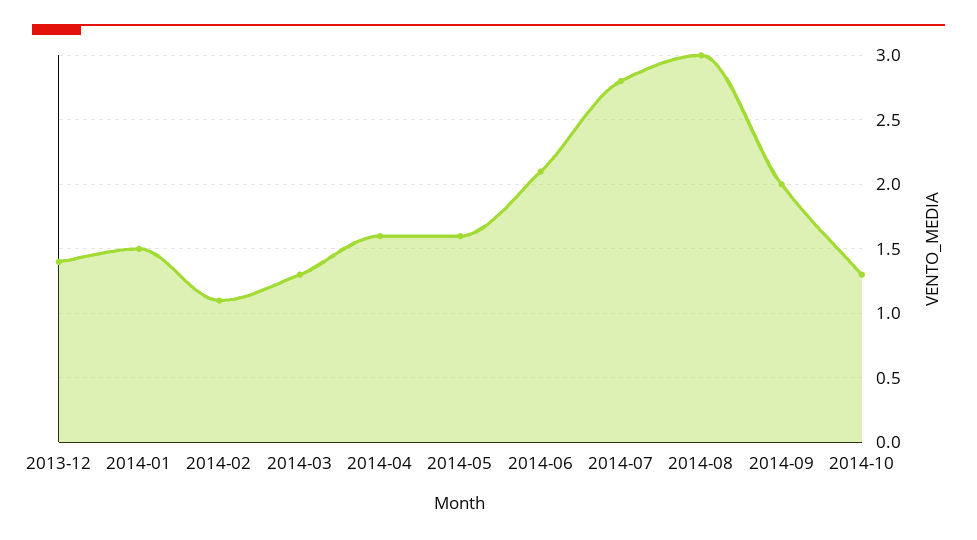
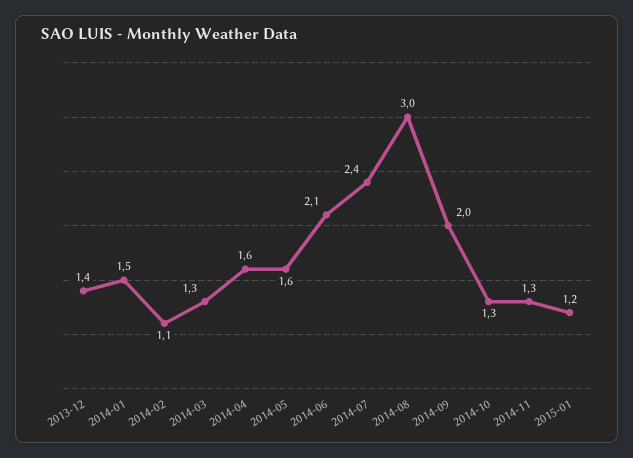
2014-07: 2.8 -> 2.4
2014-11: none -> 1.3
2015-01: none -> 1.2

